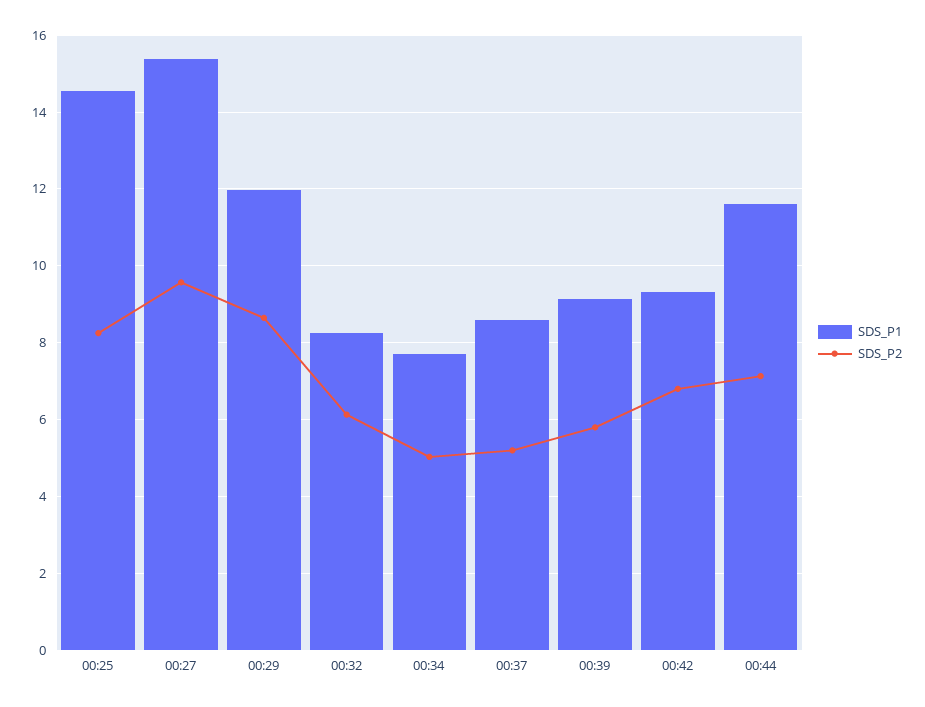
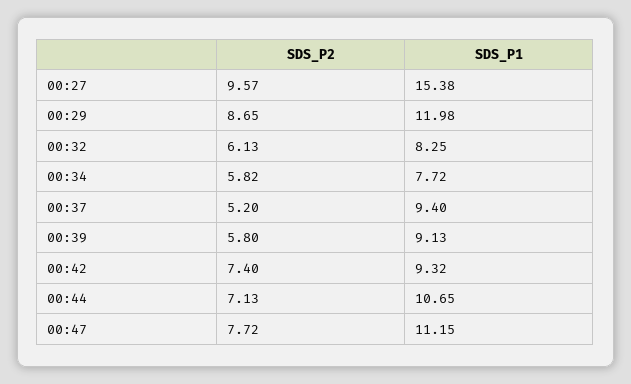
SDS_P1, 00:25: 14.6 -> none
SDS_P2, 00:25: 8.2 -> none
SDS_P2, 00:34: 5 -> 5.82
SDS_P1, 00:37: 8.6 -> 9.4
SDS_P2, 00:42: 6.8 -> 7.4
SDS_P1, 00:44: 11.6 -> 10.65
SDS_P2, 00:47: none -> 7.72
SDS_P1, 00:47: none -> 11.15

